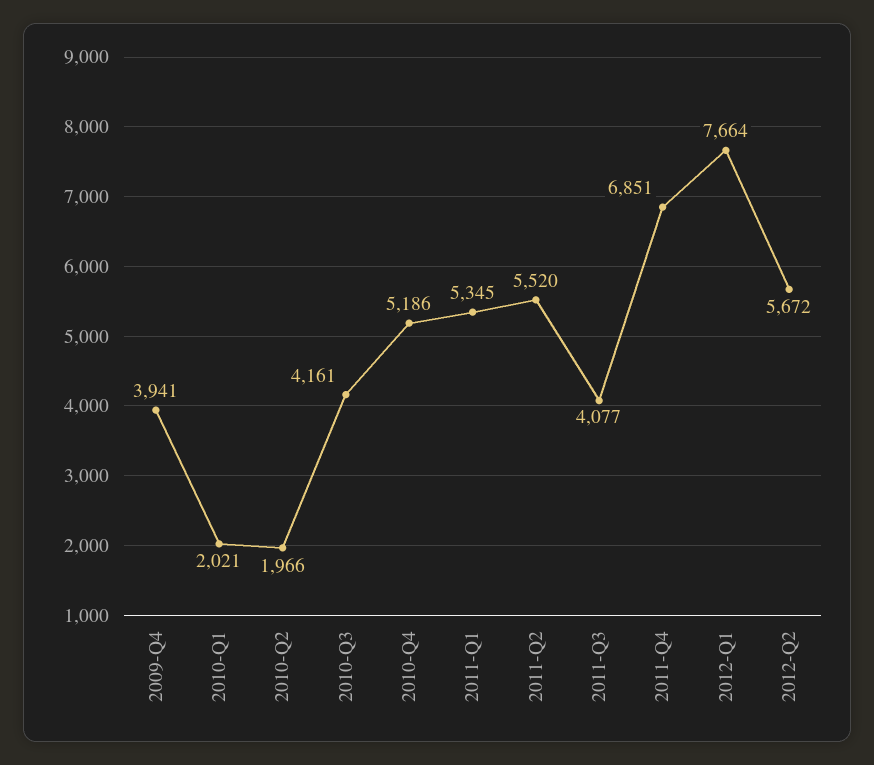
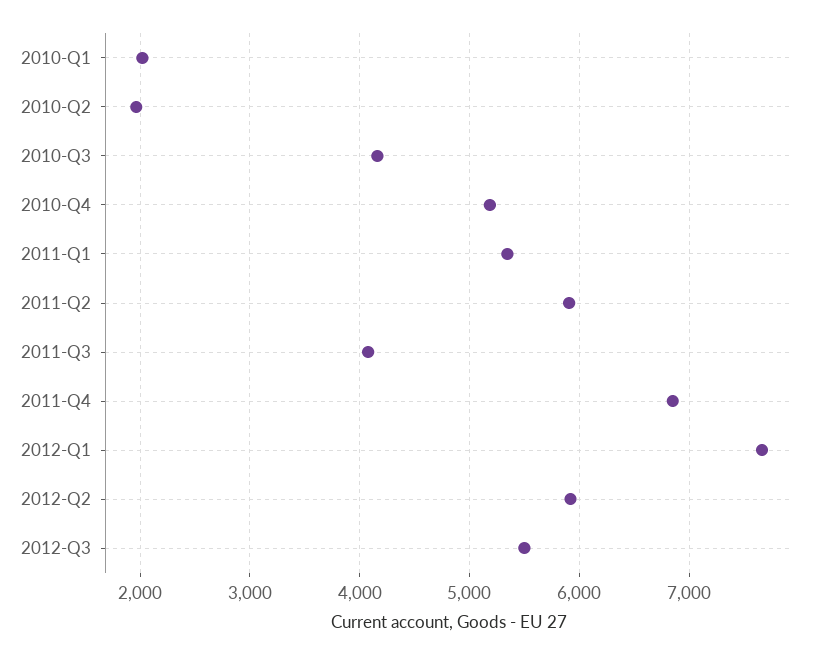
2009-Q4: 3941 -> none
2011-Q2: 5520 -> 5900
2012-Q2: 5672 -> 5900
2012-Q3: none -> 5500

